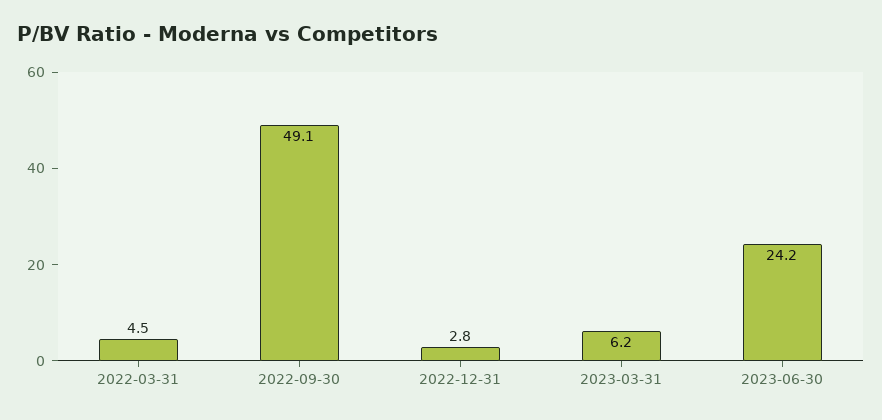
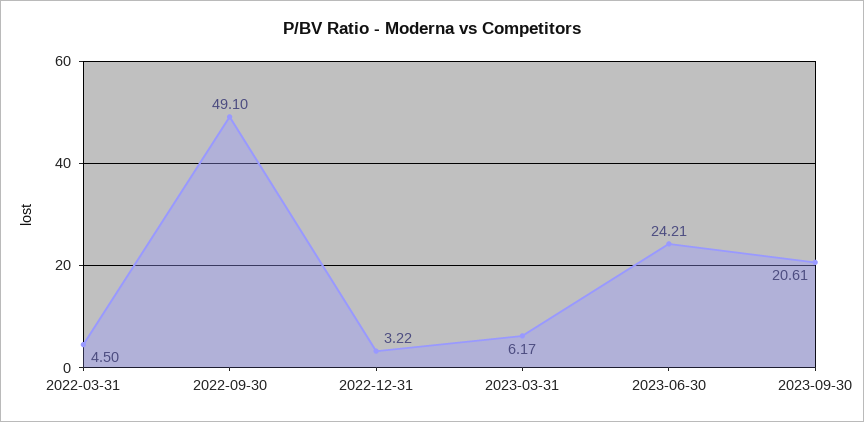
2022-12-31: 2.8 -> 3.22
2023-09-30: none -> 20.61

